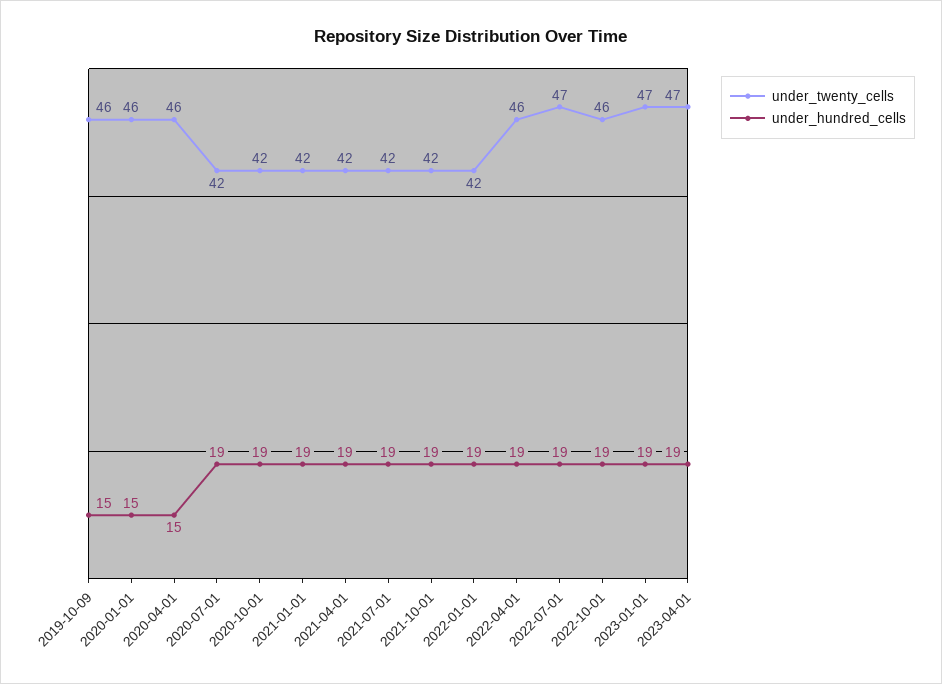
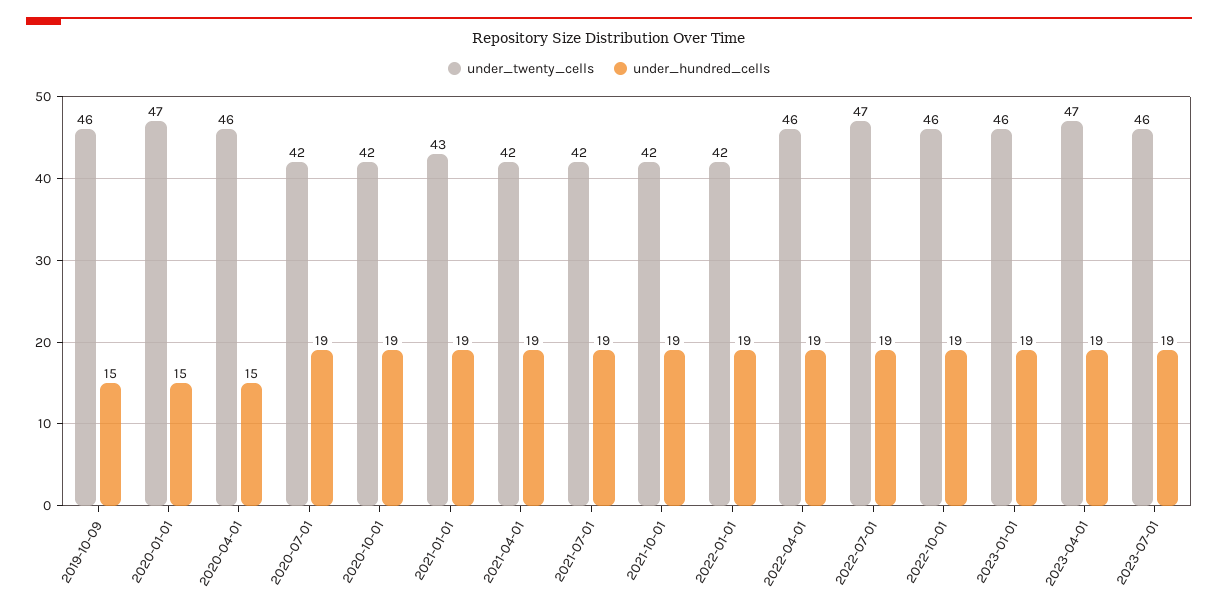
under_twenty_cells, 2020-01-01: 46 -> 47
under_twenty_cells, 2021-01-01: 42 -> 43
under_twenty_cells, 2023-01-01: 47 -> 46
under_twenty_cells, 2023-07-01: none -> 46
under_hundred_cells, 2023-07-01: none -> 19

